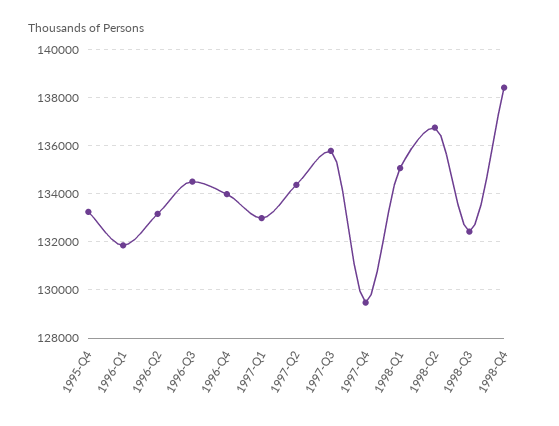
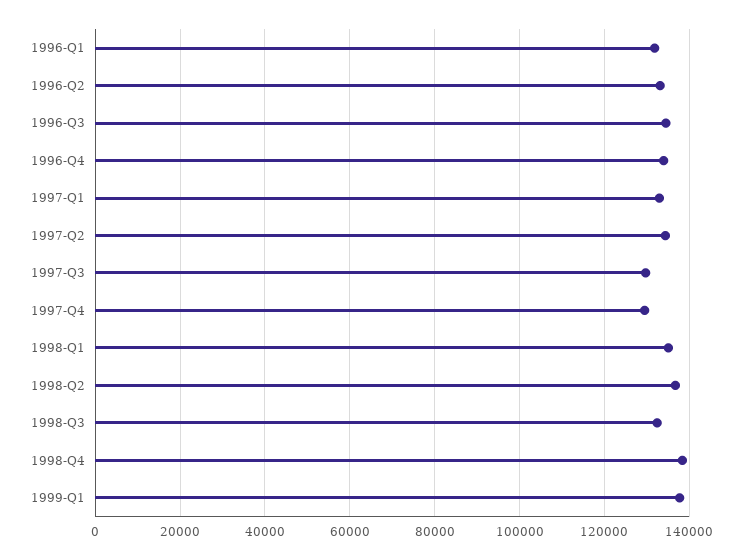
1995-Q4: 133250 -> none
1997-Q3: 135750 -> 130000
1999-Q1: none -> 138000

